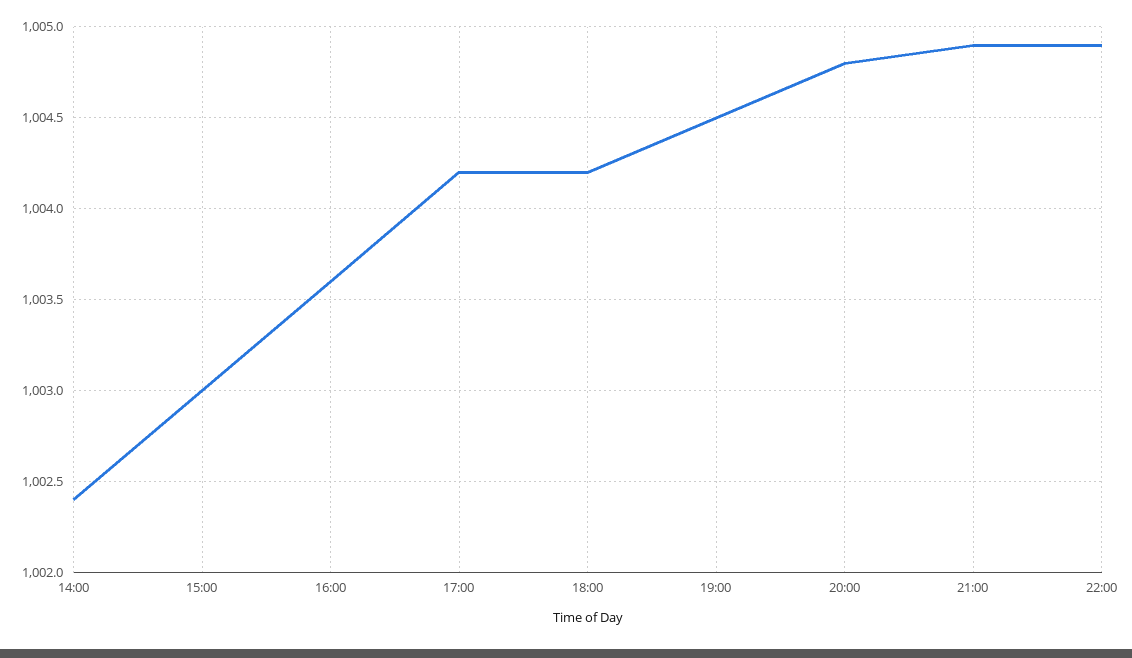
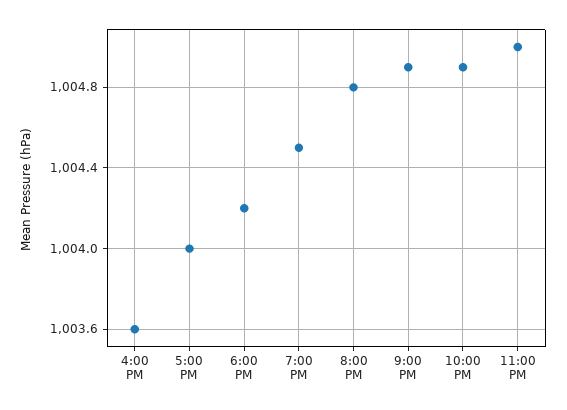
14:00: 1002.4 -> none
15:00: 1003 -> none
17:00: 1004.2 -> 1004
11:00 PM: none -> 1005

